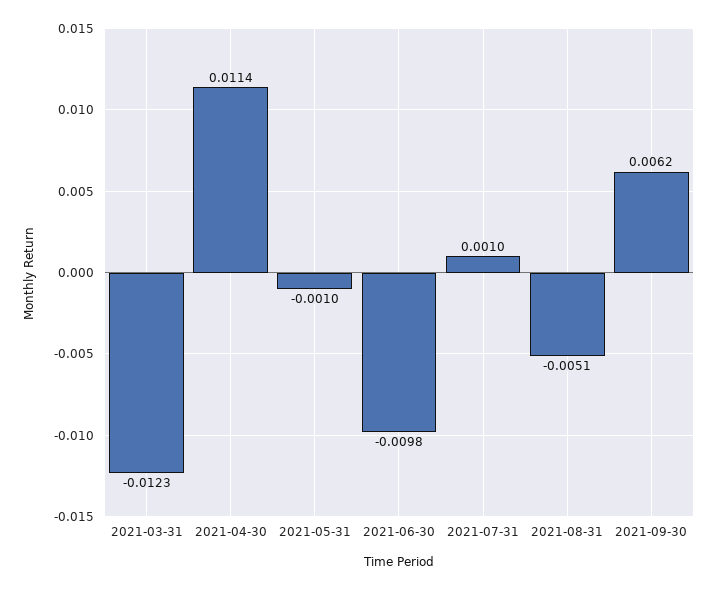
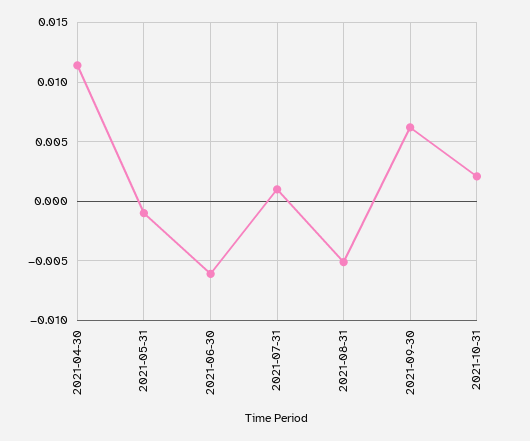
2021-03-31: -0.0123 -> none
2021-06-30: -0.0098 -> -0.006
2021-10-31: none -> 0.002

